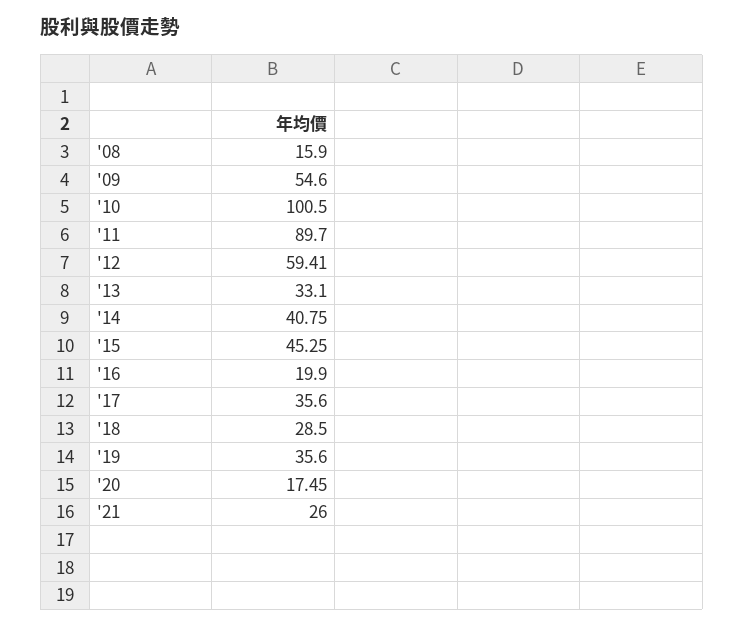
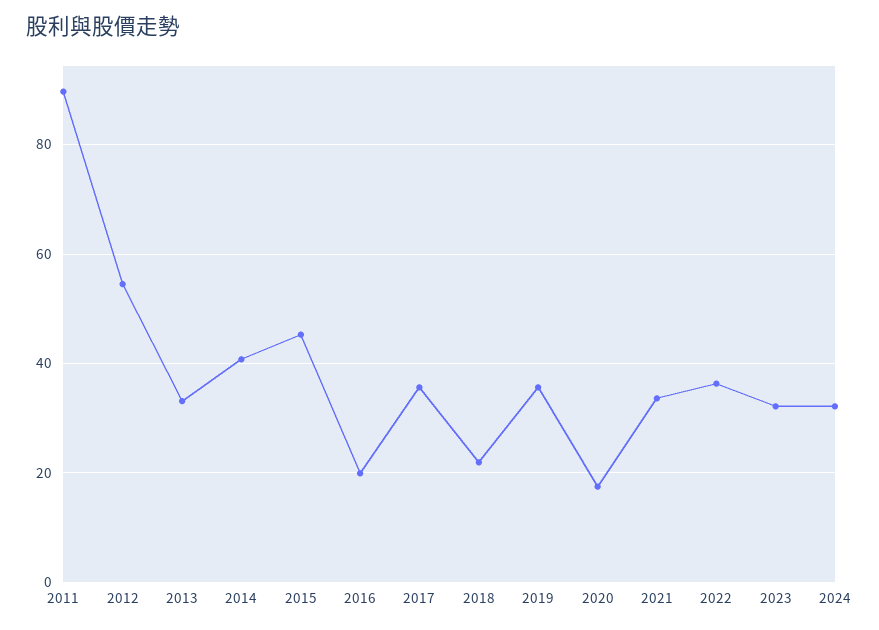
'08: 15.9 -> none
'09: 54.6 -> none
'10: 100.5 -> none
'12: 59.41 -> 54
'18: 28.5 -> 22
'21: 26 -> 34
2022: none -> 36
2023: none -> 32
2024: none -> 32

